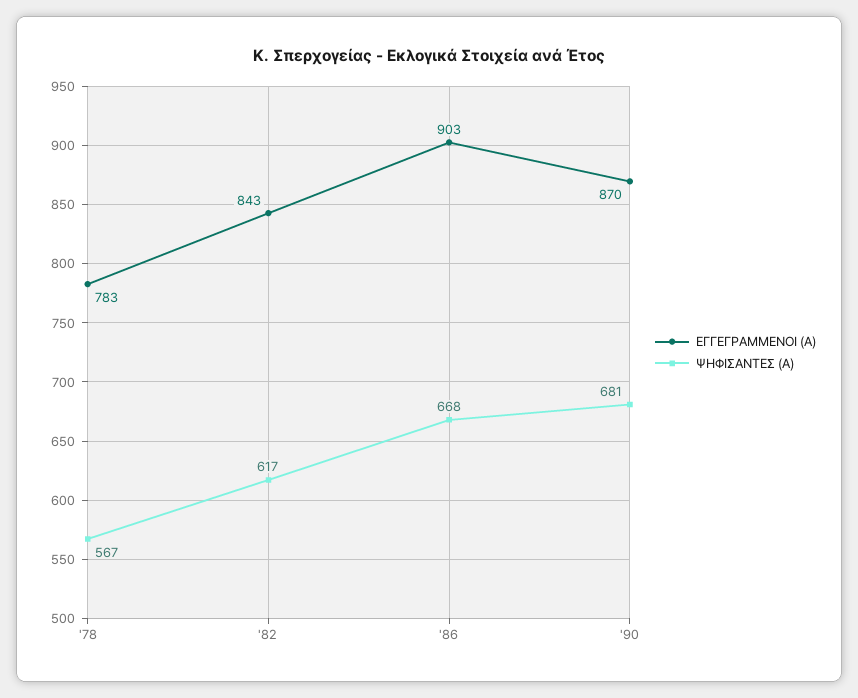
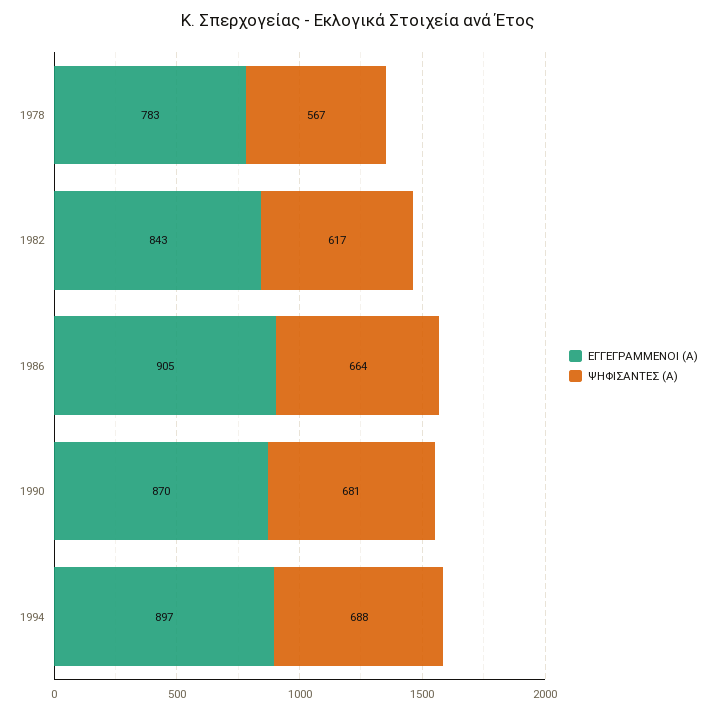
ΕΓΓΕΓΡΑΜΜΕΝΟΙ (Α), '86: 903 -> 905
ΨΗΦΙΣΑΝΤΕΣ (Α), '86: 668 -> 664
ΕΓΓΕΓΡΑΜΜΕΝΟΙ (Α), 1994: none -> 897
ΨΗΦΙΣΑΝΤΕΣ (Α), 1994: none -> 688

